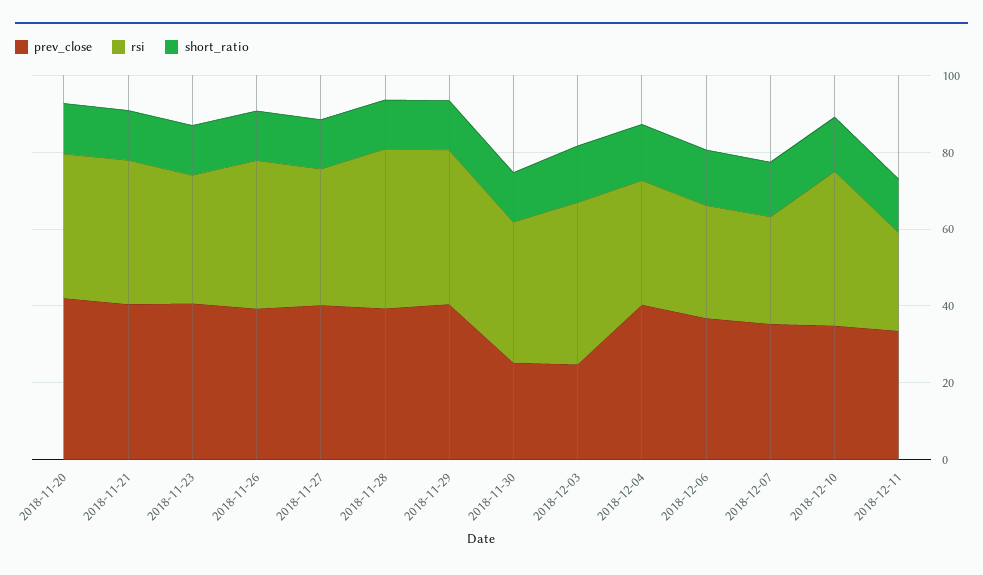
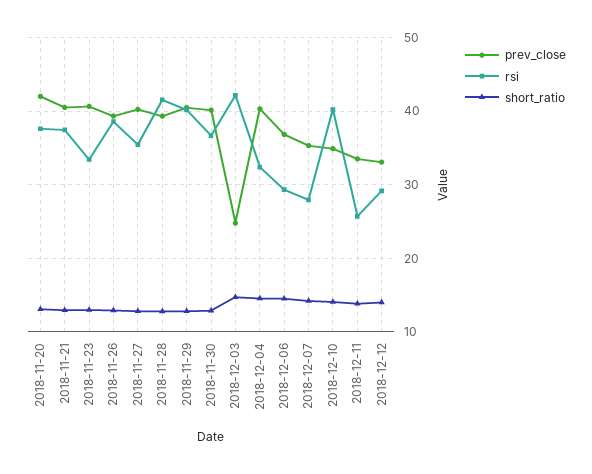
prev_close, 2018-11-30: 25 -> 40
prev_close, 2018-12-12: none -> 33
rsi, 2018-12-12: none -> 29
short_ratio, 2018-12-12: none -> 14

